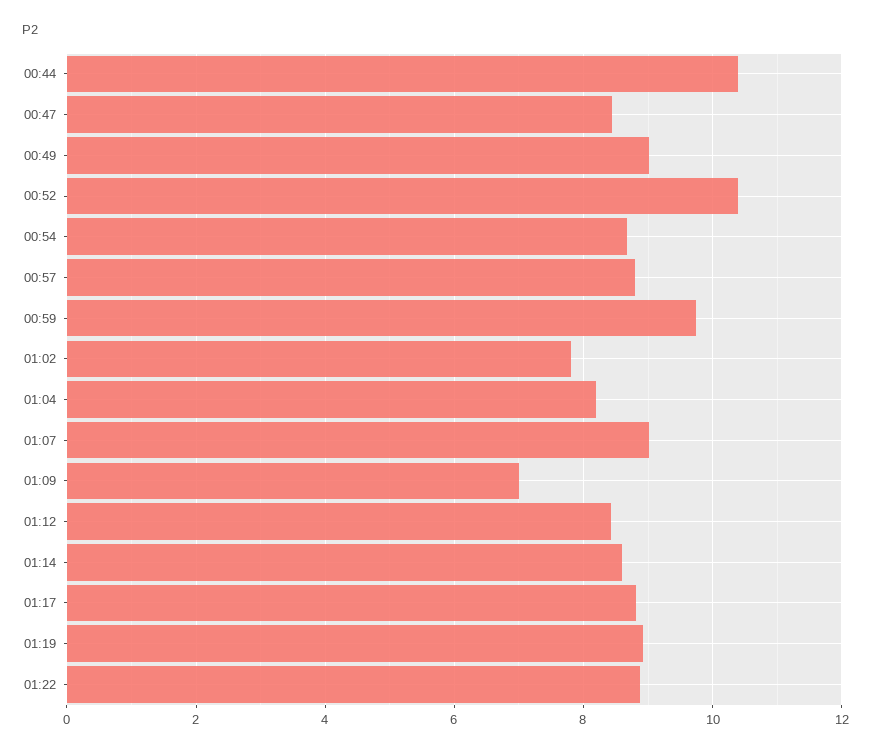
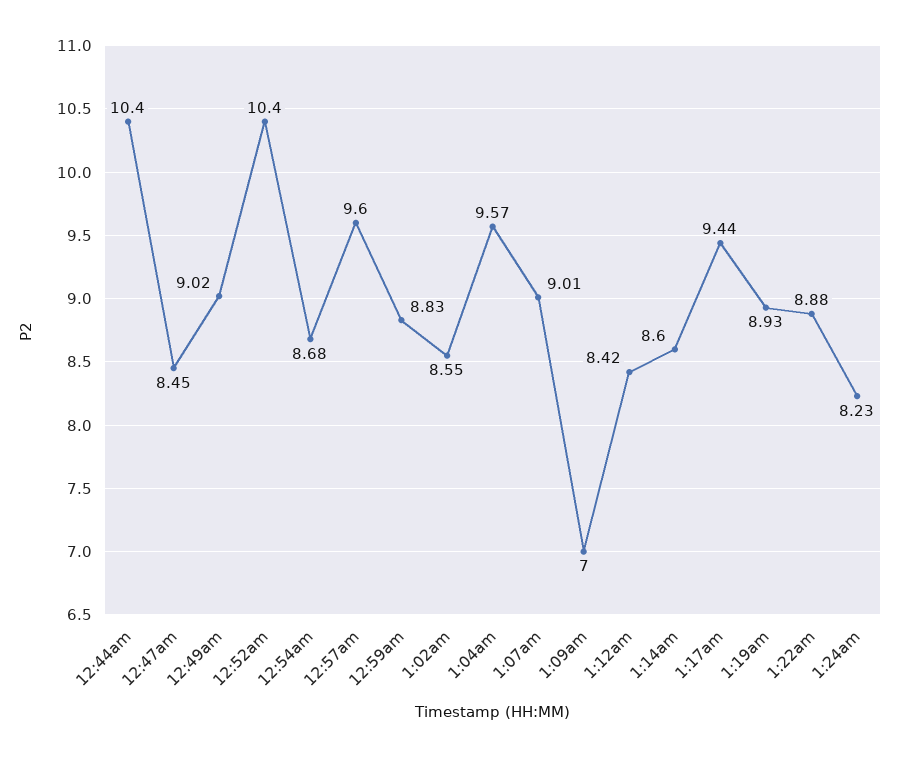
00:57: 8.8 -> 9.6
00:59: 9.8 -> 8.83
01:02: 7.8 -> 8.55
01:04: 8.2 -> 9.57
01:17: 8.8 -> 9.44
1:24am: none -> 8.23

